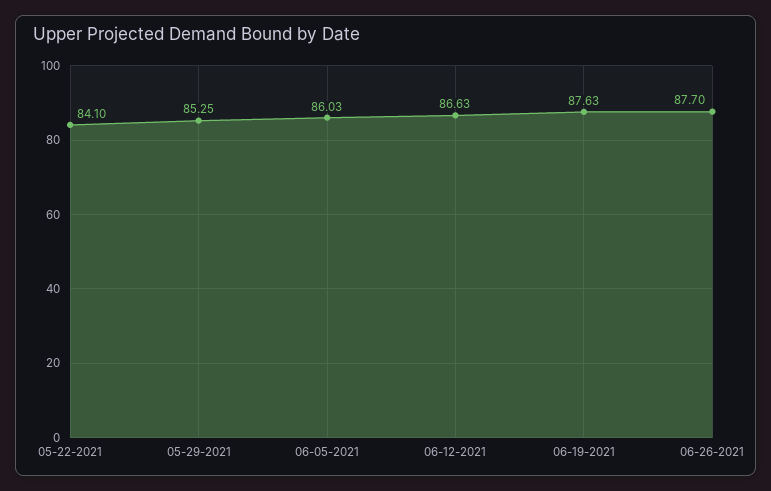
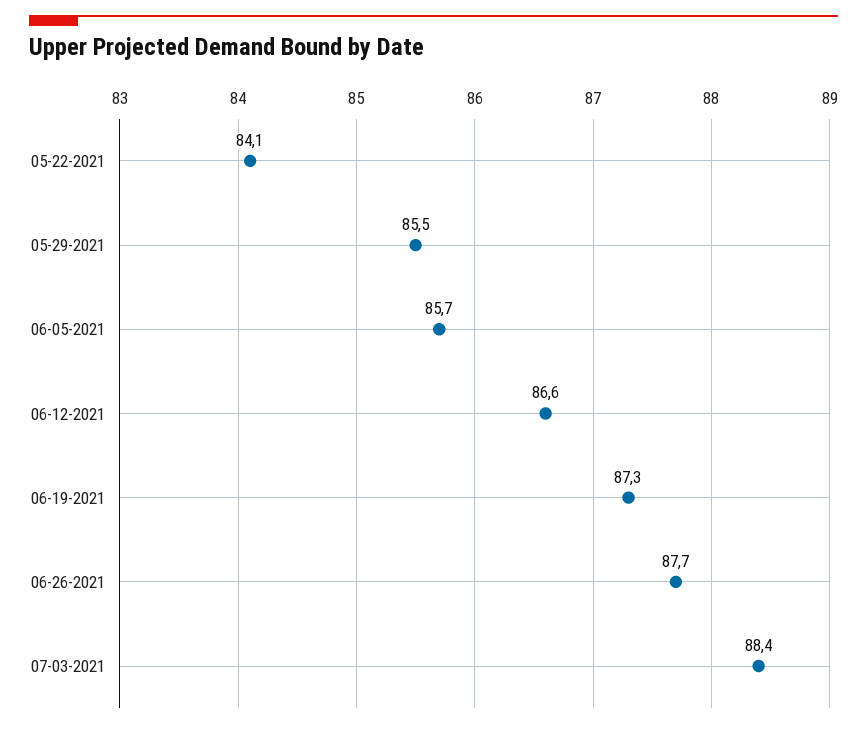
05-29-2021: 85.25 -> 85.5
06-05-2021: 86.03 -> 85.7
06-19-2021: 87.63 -> 87.3
07-03-2021: none -> 88.4

